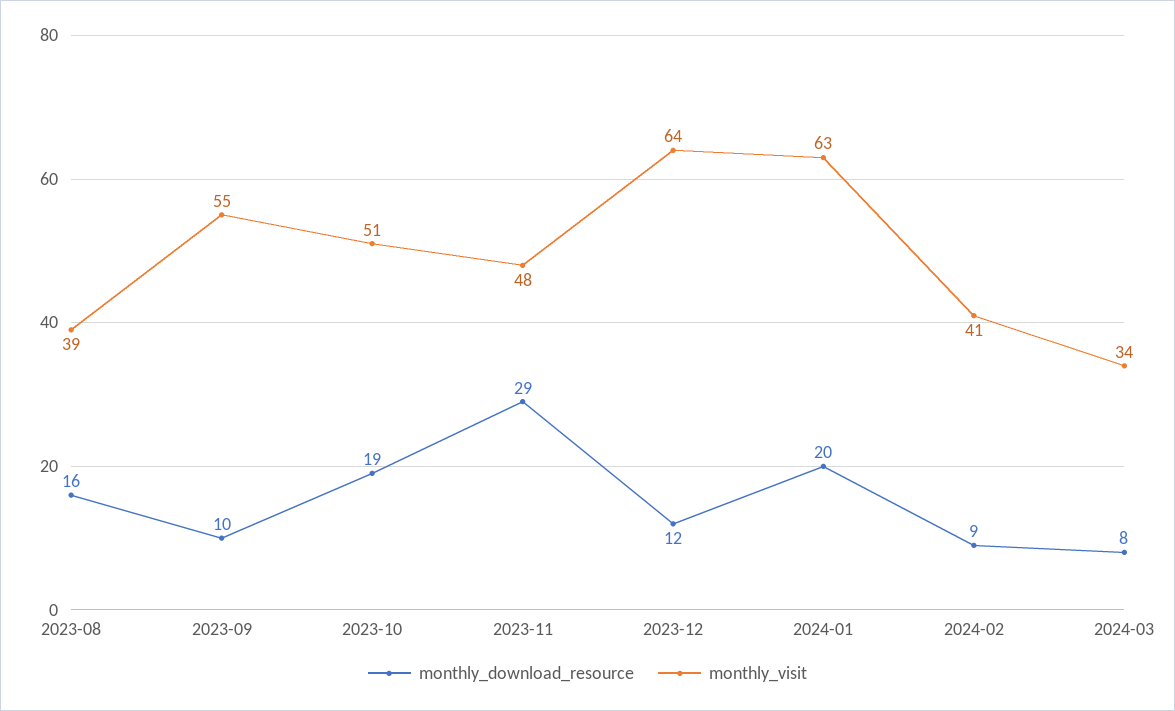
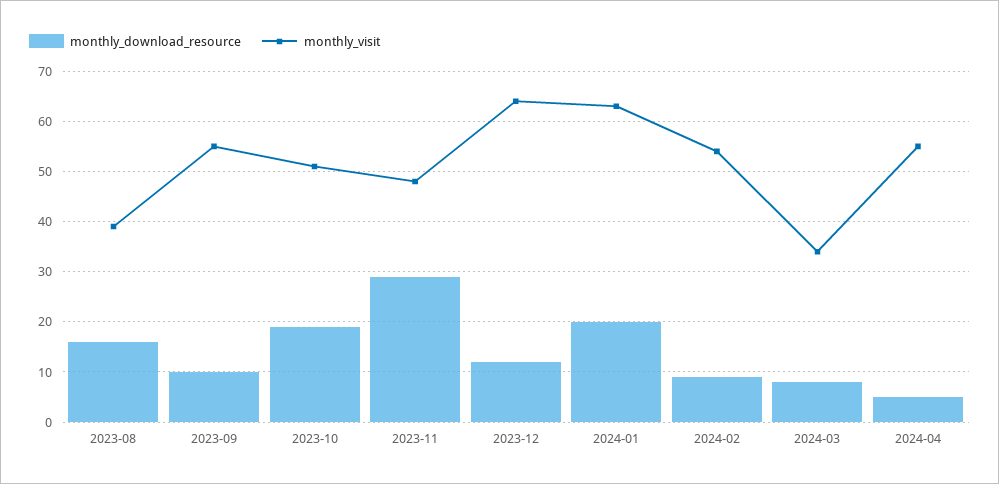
monthly_visit, 2024-02: 41 -> 55
monthly_download_resource, 2024-04: none -> 5
monthly_visit, 2024-04: none -> 55

